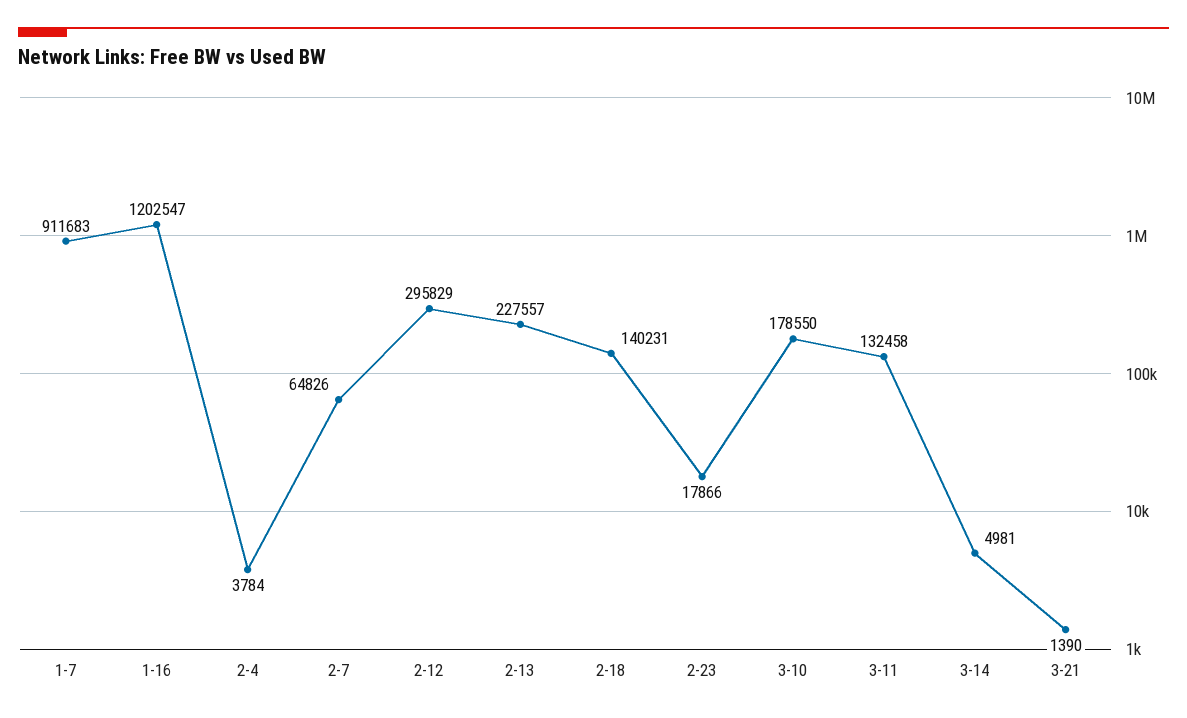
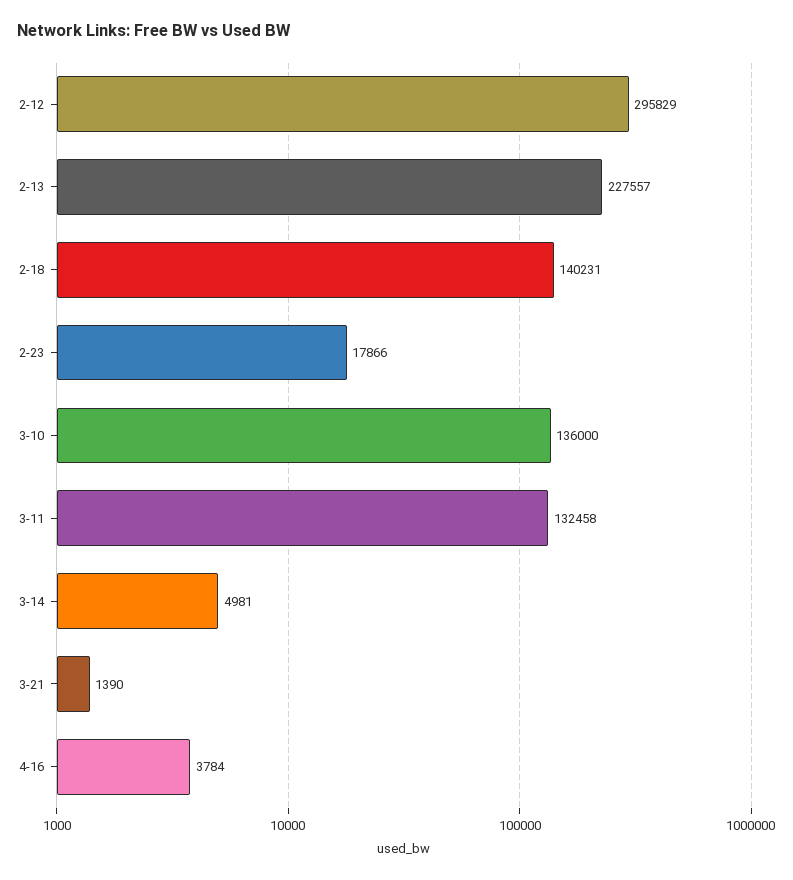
1-7: 911683 -> none
1-16: 1202547 -> none
2-4: 3784 -> none
2-7: 64826 -> none
3-10: 178550 -> 136000
4-16: none -> 3784

